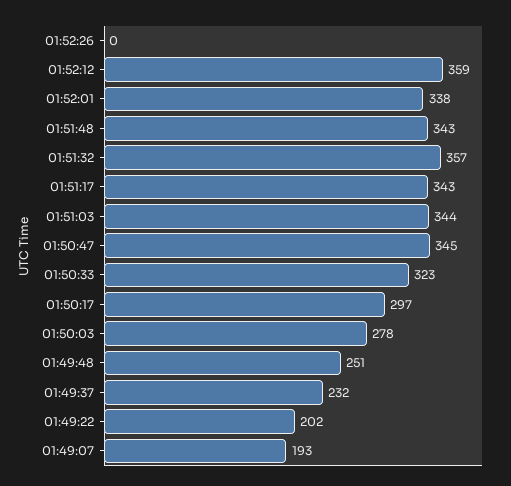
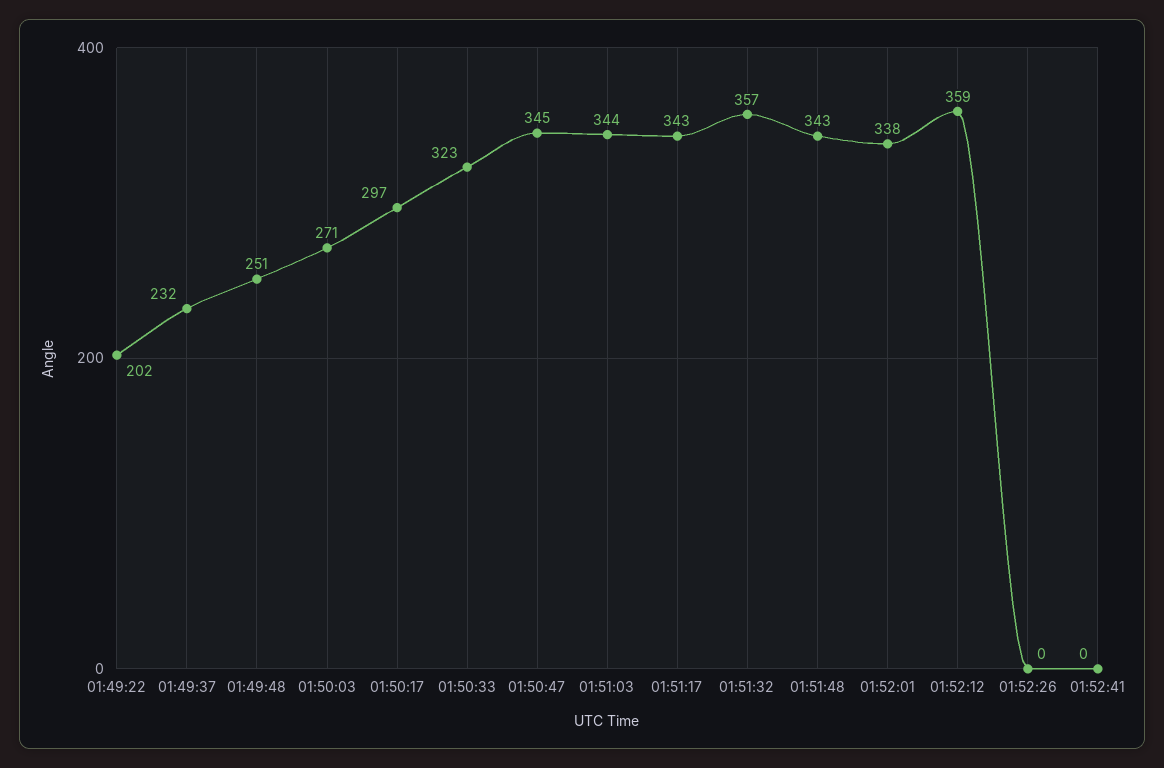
01:50:03: 278 -> 271
01:49:07: 193 -> none
01:52:41: none -> 0

